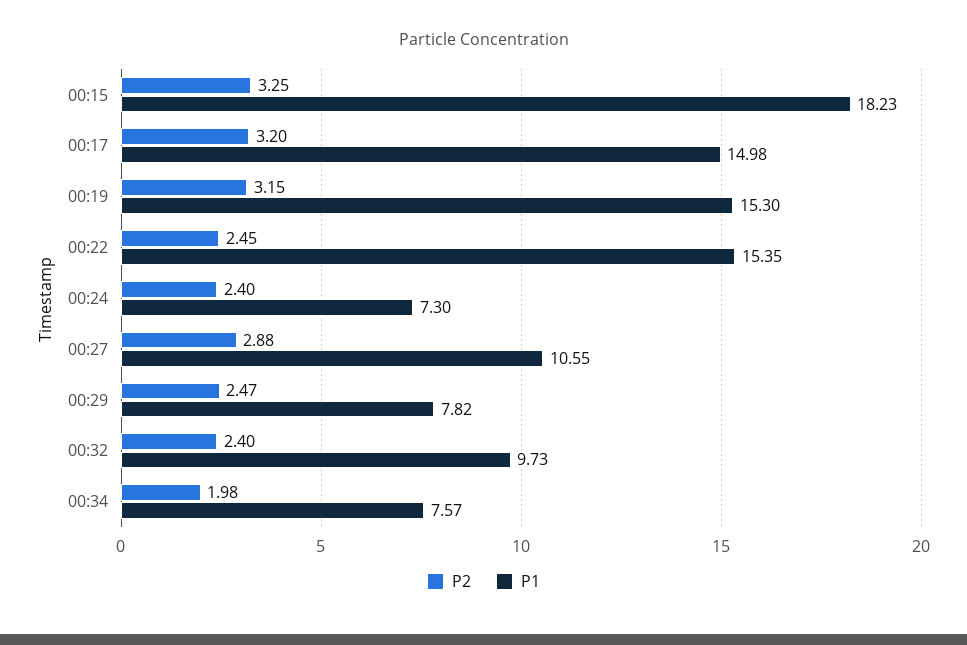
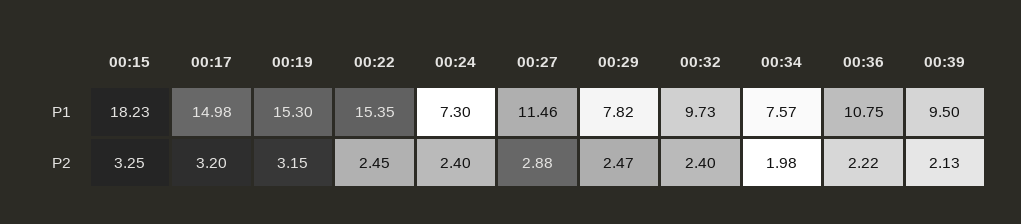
P1, 00:27: 10.55 -> 11.46
P1, 00:36: none -> 10.75
P1, 00:39: none -> 9.5
P2, 00:36: none -> 2.22
P2, 00:39: none -> 2.13

